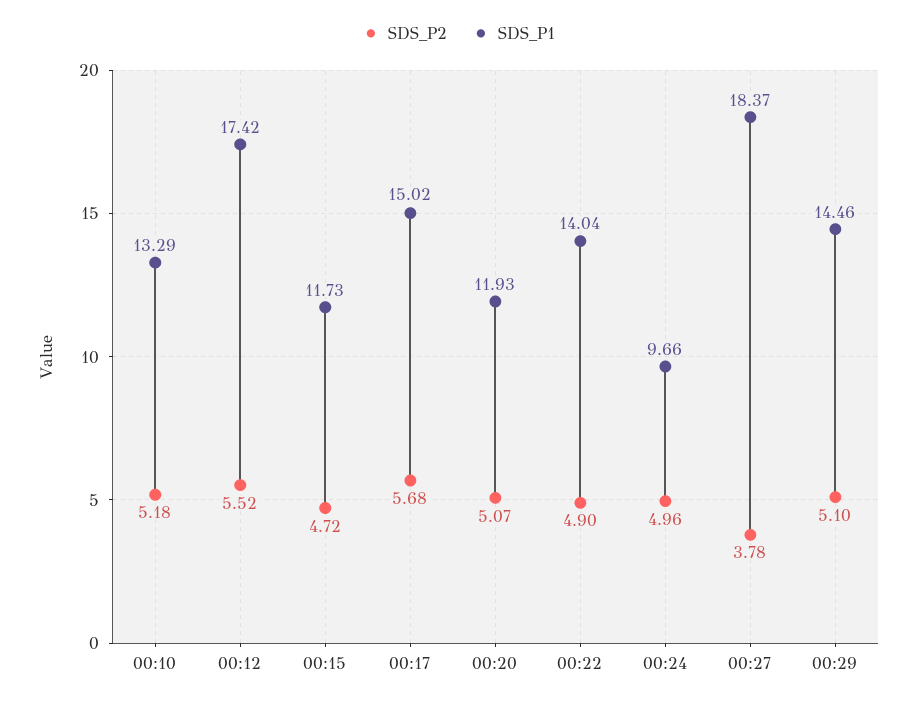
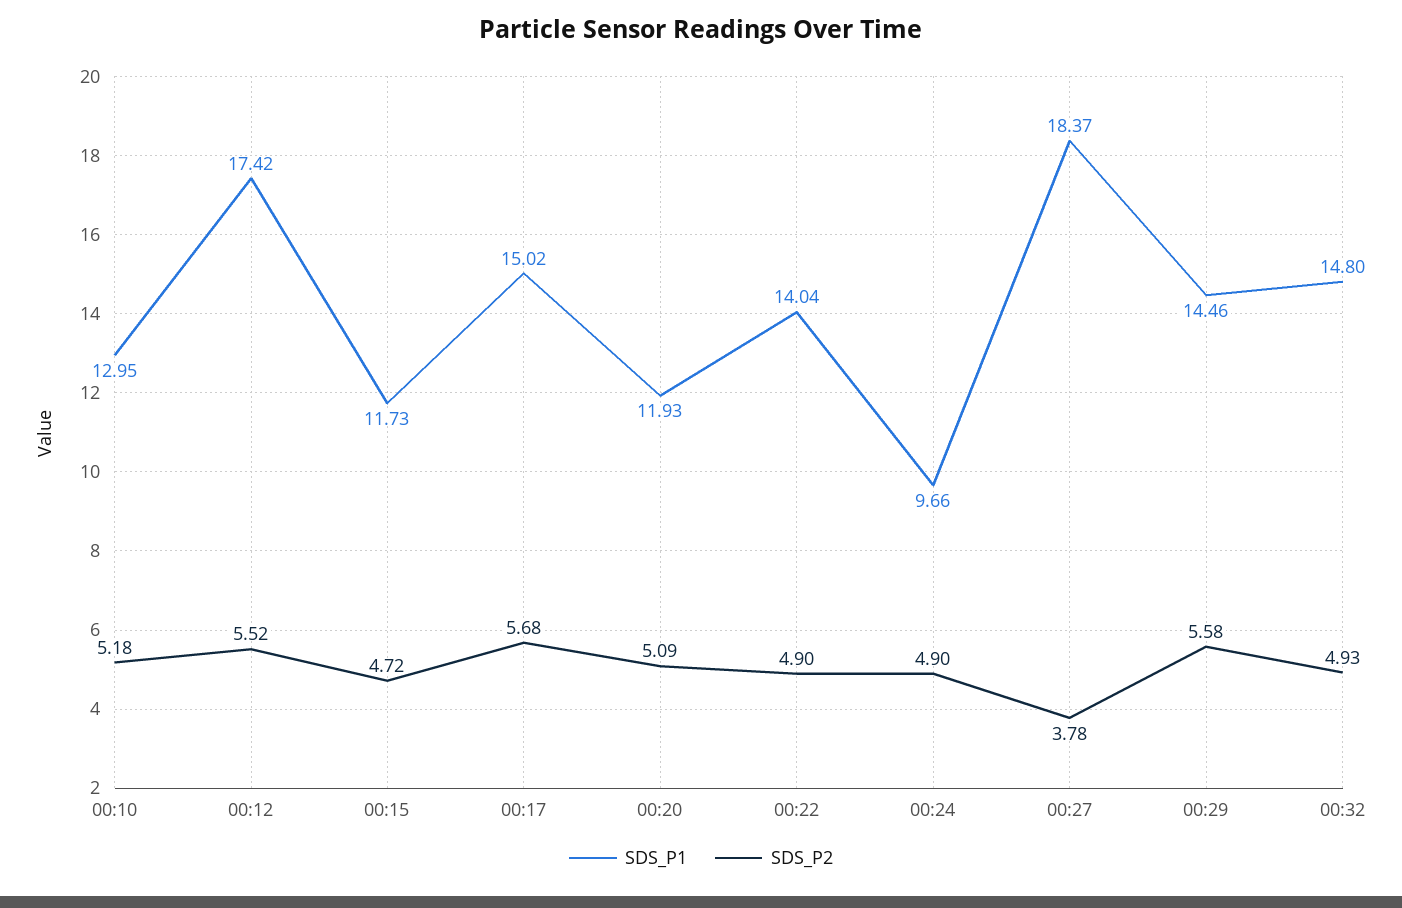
SDS_P1, 00:10: 13.29 -> 12.95
SDS_P2, 00:20: 5.07 -> 5.09
SDS_P2, 00:24: 4.96 -> 4.9
SDS_P2, 00:29: 5.1 -> 5.58
SDS_P1, 00:32: none -> 14.8
SDS_P2, 00:32: none -> 4.93

